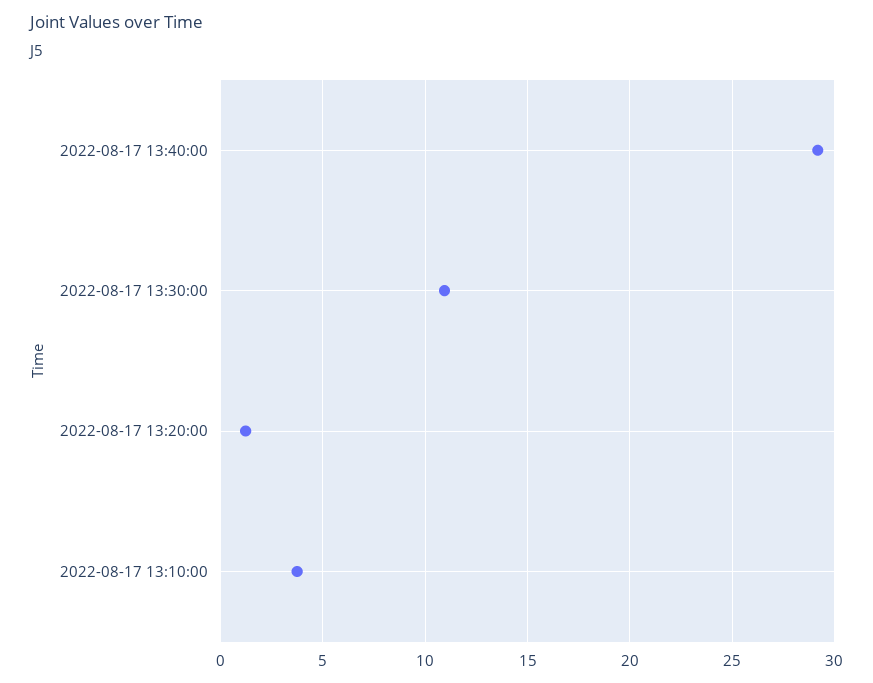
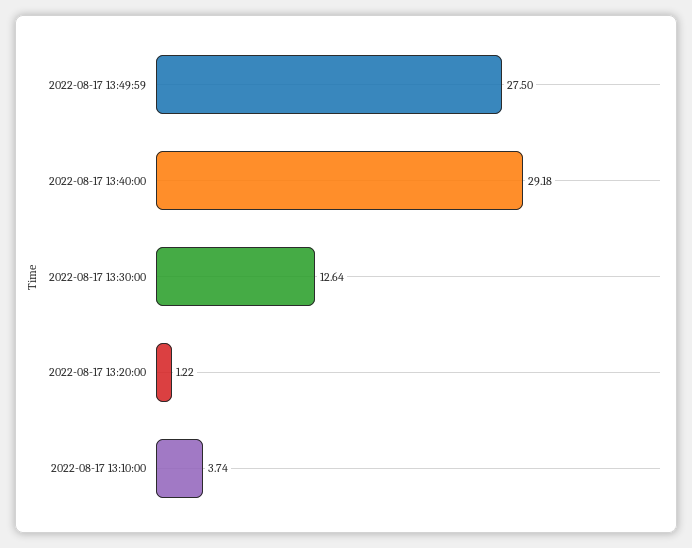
2022-08-17 13:30:00: 11 -> 12.64
2022-08-17 13:49:59: none -> 27.5

